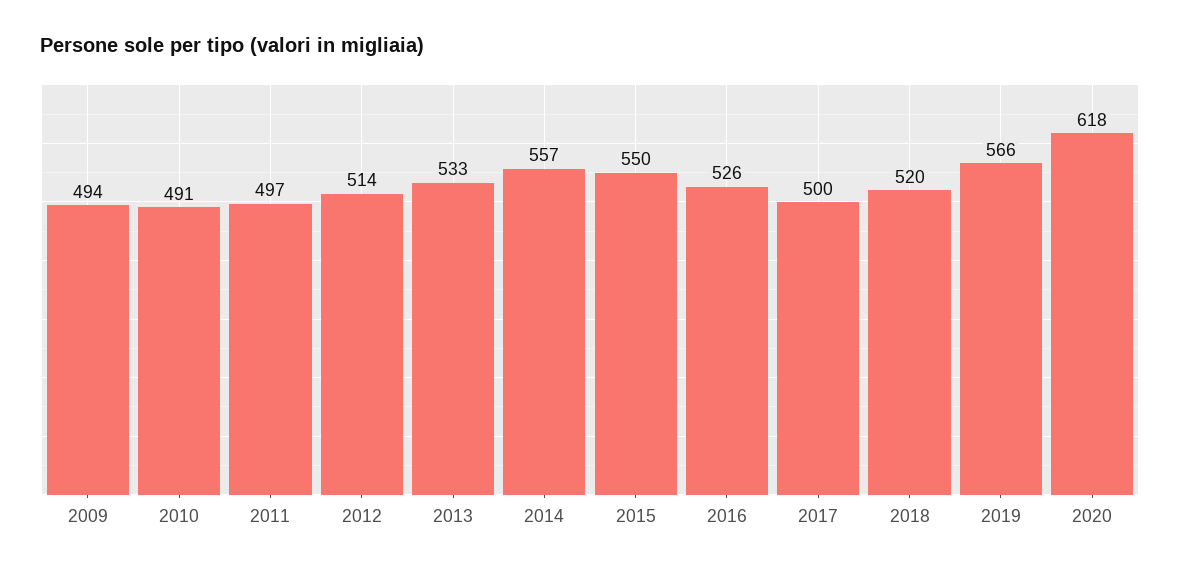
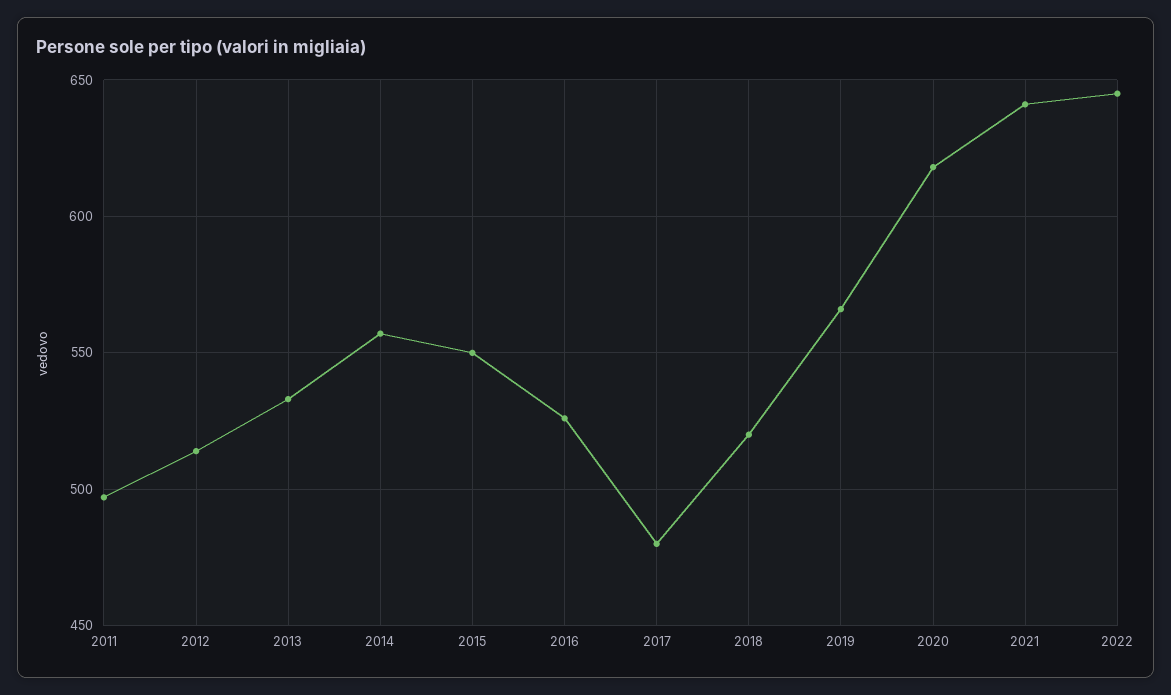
2009: 494 -> none
2010: 491 -> none
2017: 500 -> 480
2021: none -> 640
2022: none -> 645

